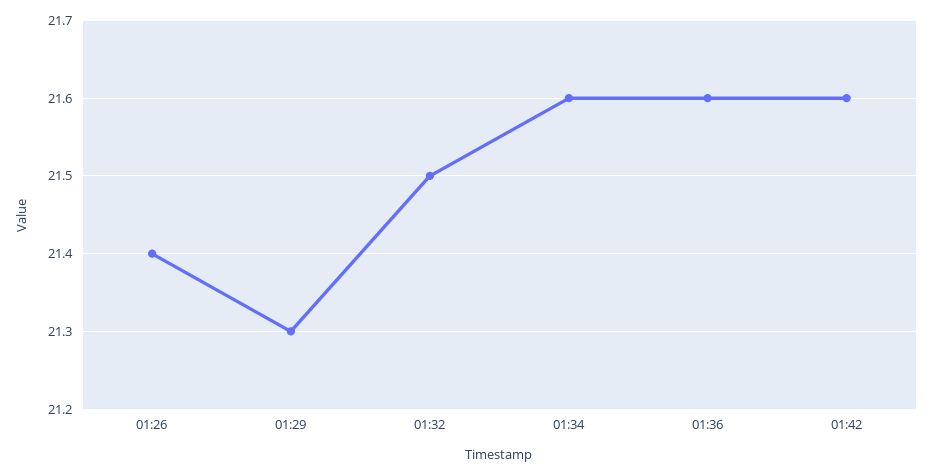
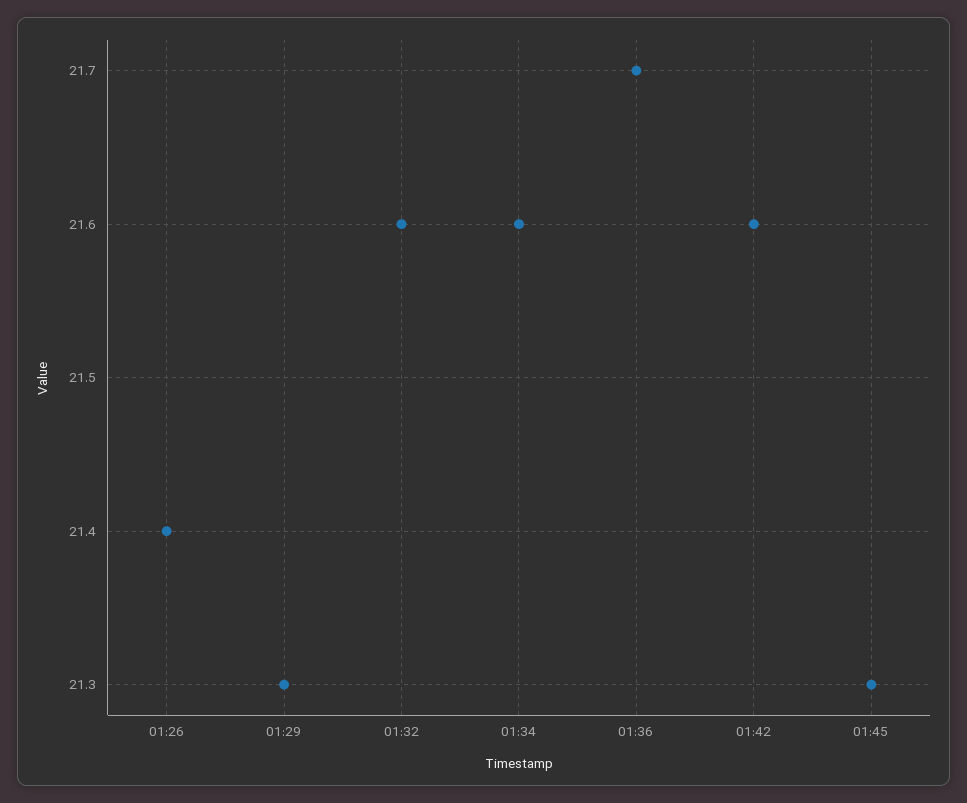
01:32: 21.5 -> 21.6
01:36: 21.6 -> 21.7
01:45: none -> 21.3

